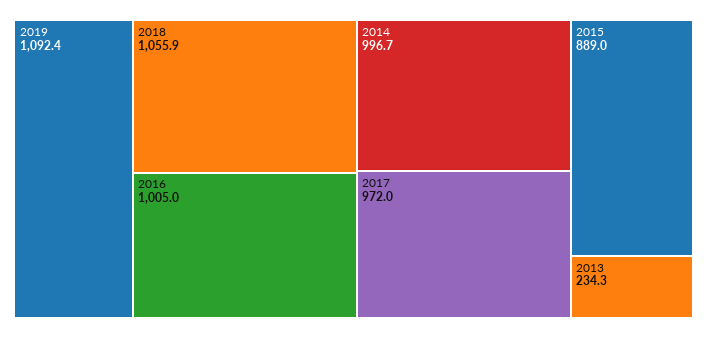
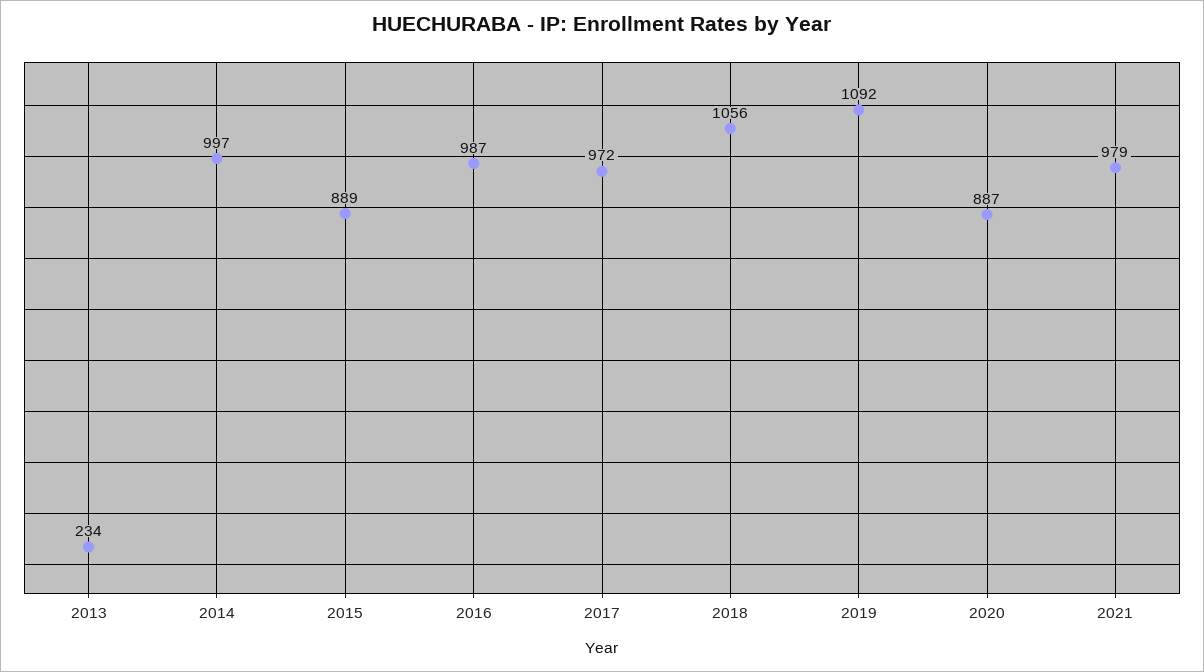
2016: 1005 -> 987
2020: none -> 887
2021: none -> 979

